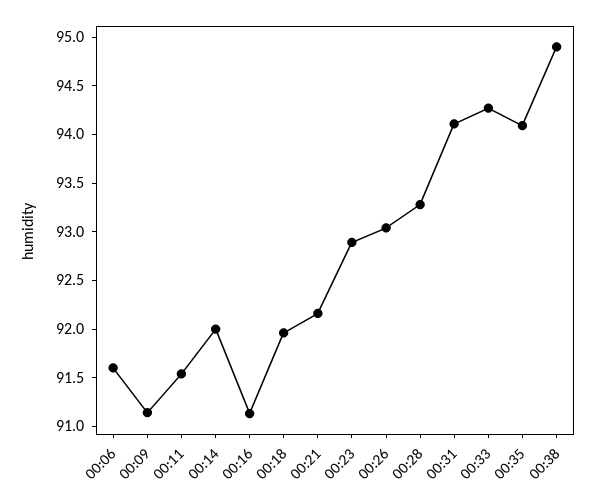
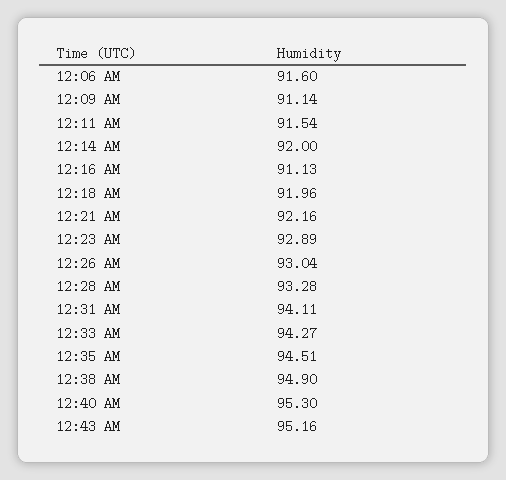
00:35: 94.1 -> 94.51
12:40 AM: none -> 95.3
12:43 AM: none -> 95.16

